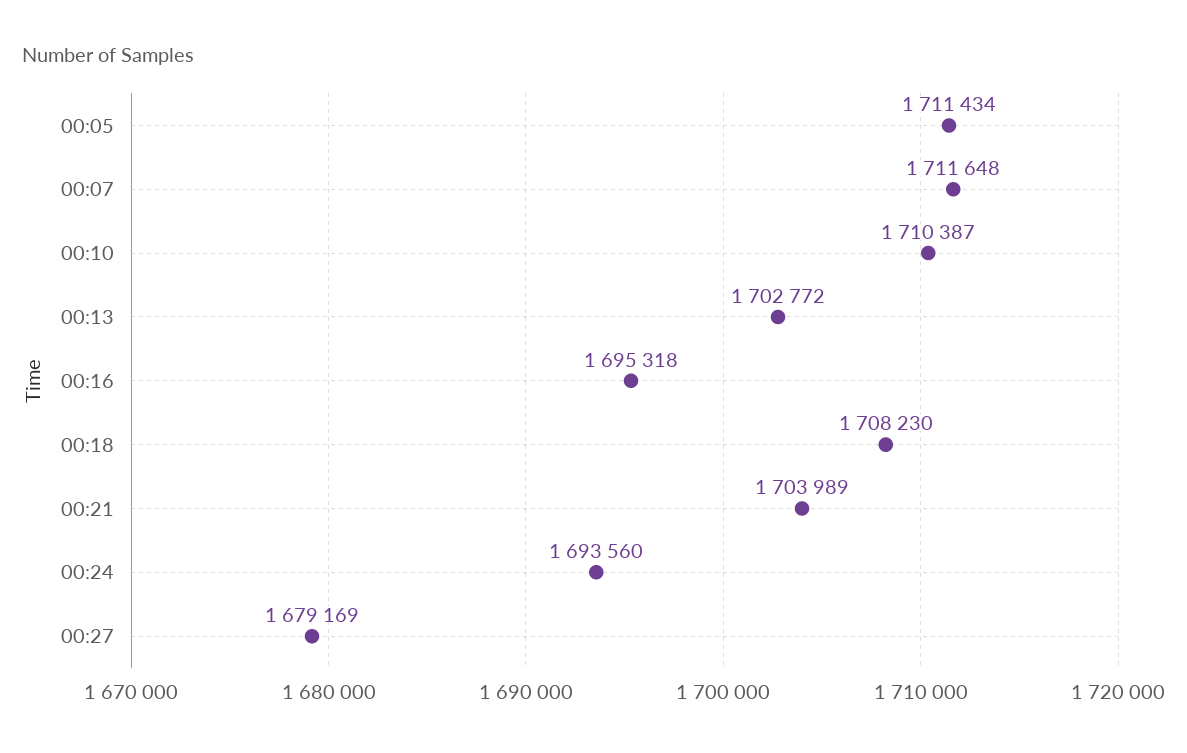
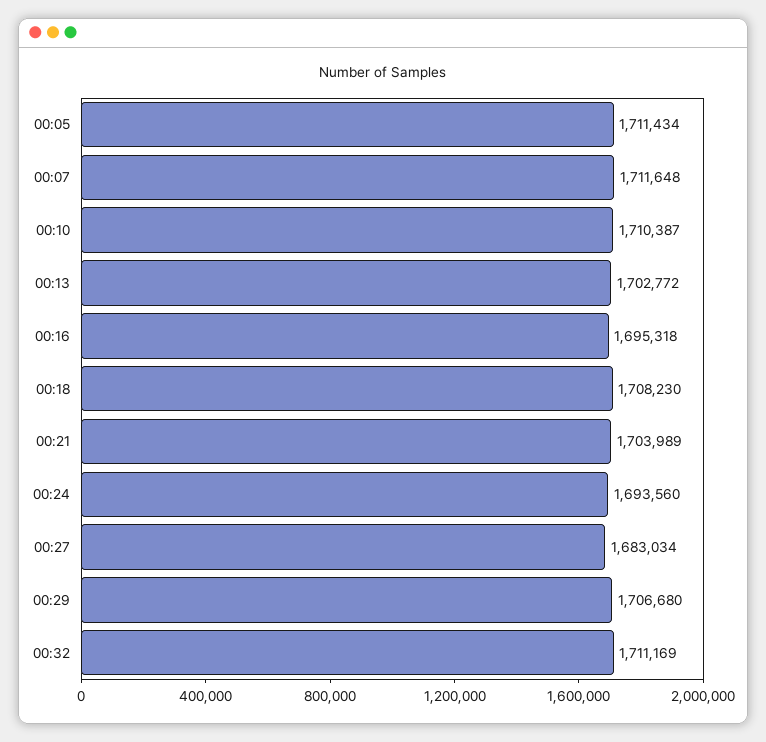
00:27: 1679169 -> 1683034
00:29: none -> 1706680
00:32: none -> 1711169

